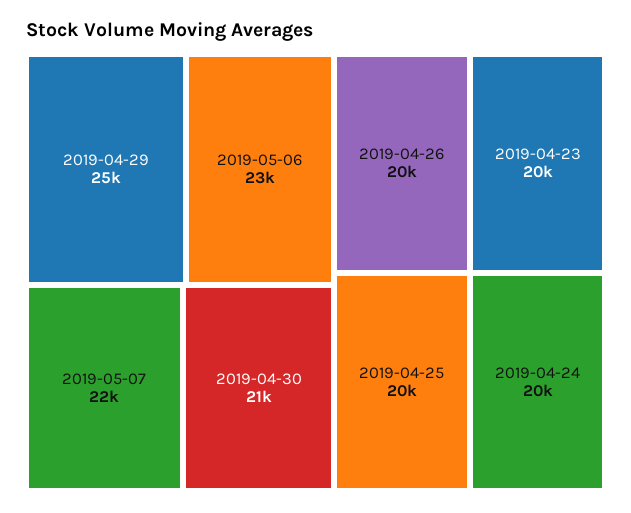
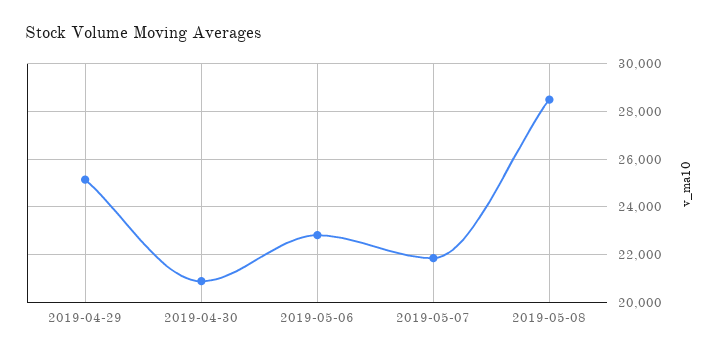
2019-04-26: 20000 -> none
2019-04-23: 20000 -> none
2019-04-25: 20000 -> none
2019-04-24: 20000 -> none
2019-05-08: none -> 28500

